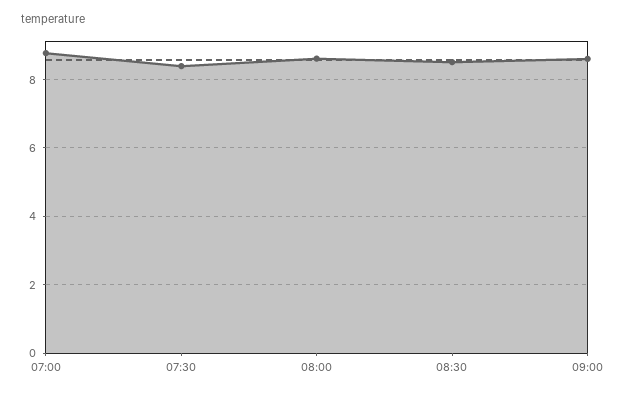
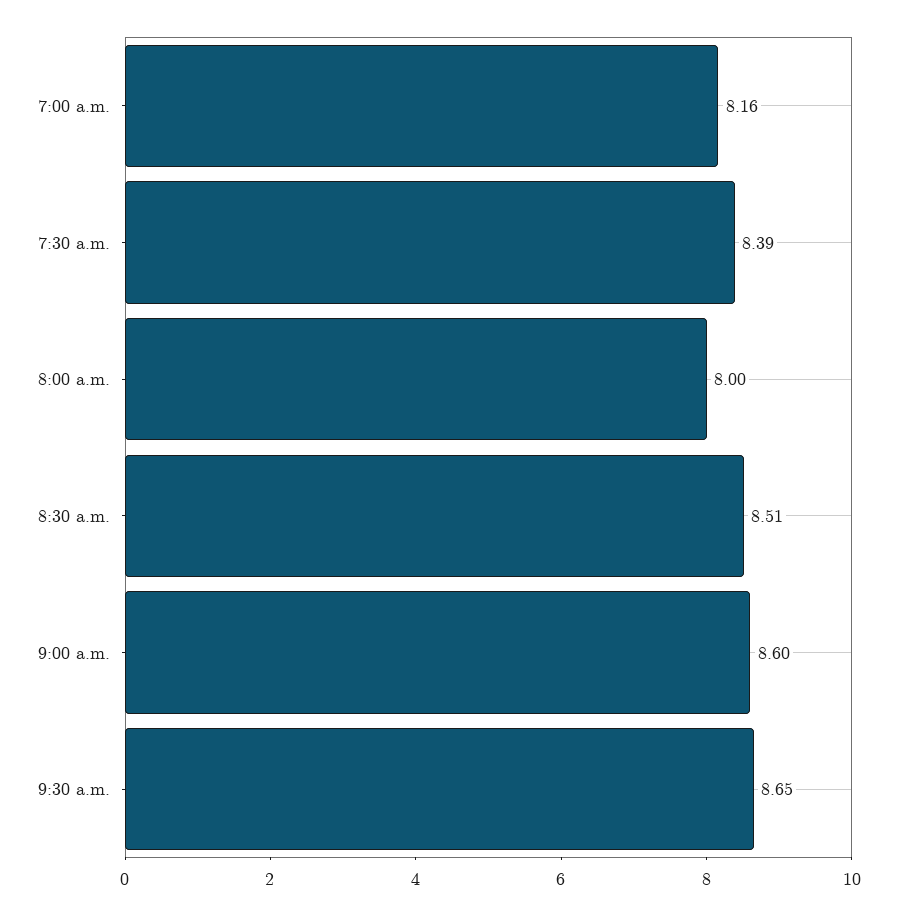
07:00: 8.8 -> 8.16
08:00: 8.6 -> 8
9:30 a.m.: none -> 8.65

